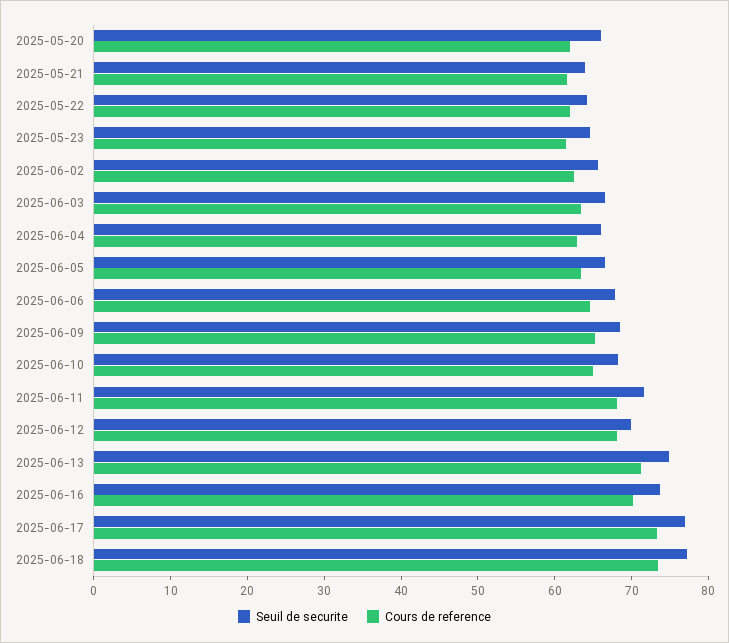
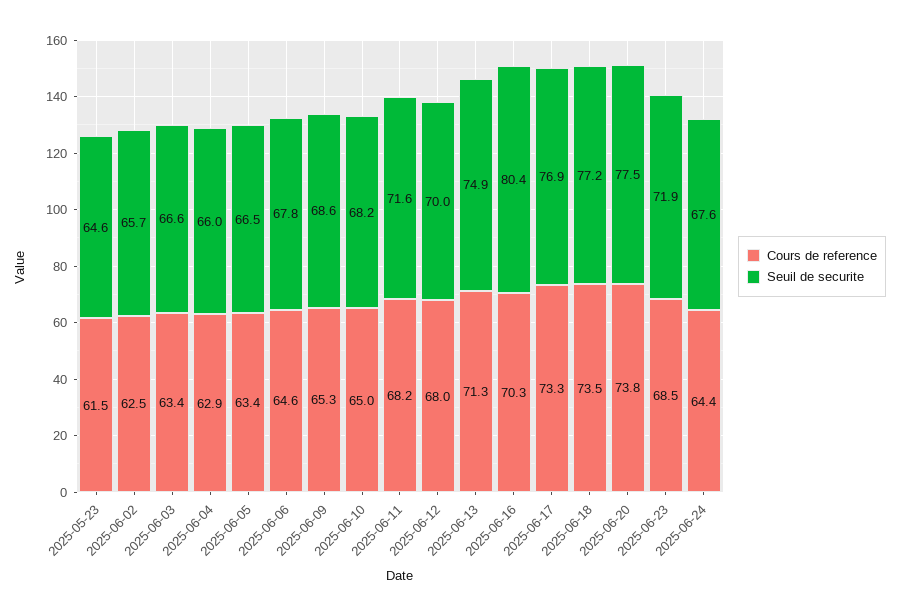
Seuil de securite, 2025-05-20: 66 -> none
Cours de reference, 2025-05-20: 62 -> none
Seuil de securite, 2025-05-21: 64 -> none
Cours de reference, 2025-05-21: 62 -> none
Seuil de securite, 2025-05-22: 64 -> none
Cours de reference, 2025-05-22: 62 -> none
Seuil de securite, 2025-06-16: 74 -> 80.4
Cours de reference, 2025-06-20: none -> 73.8
Seuil de securite, 2025-06-20: none -> 77.5
Cours de reference, 2025-06-23: none -> 68.5
Seuil de securite, 2025-06-23: none -> 71.9
Cours de reference, 2025-06-24: none -> 64.4
Seuil de securite, 2025-06-24: none -> 67.6

